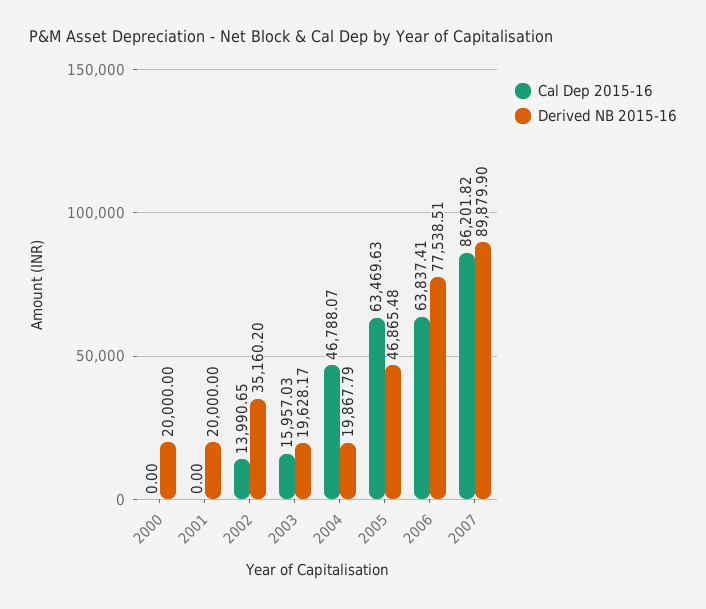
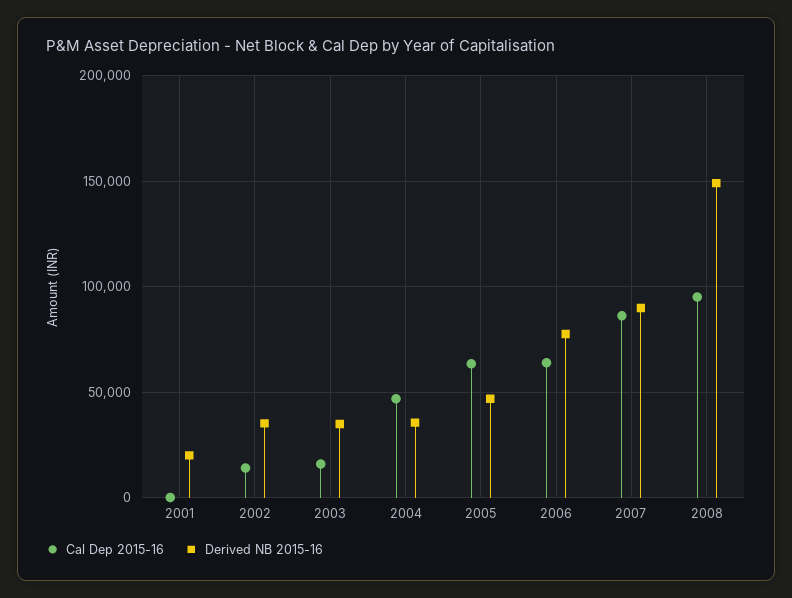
Cal Dep 2015-16, 2000: 0 -> none
Derived NB 2015-16, 2000: 20000 -> none
Derived NB 2015-16, 2003: 19628.17 -> 35000
Derived NB 2015-16, 2004: 19867.79 -> 35000
Cal Dep 2015-16, 2008: none -> 95000
Derived NB 2015-16, 2008: none -> 150000

